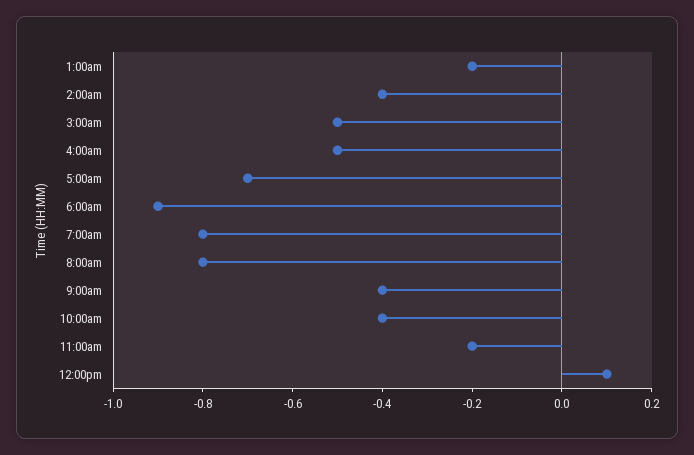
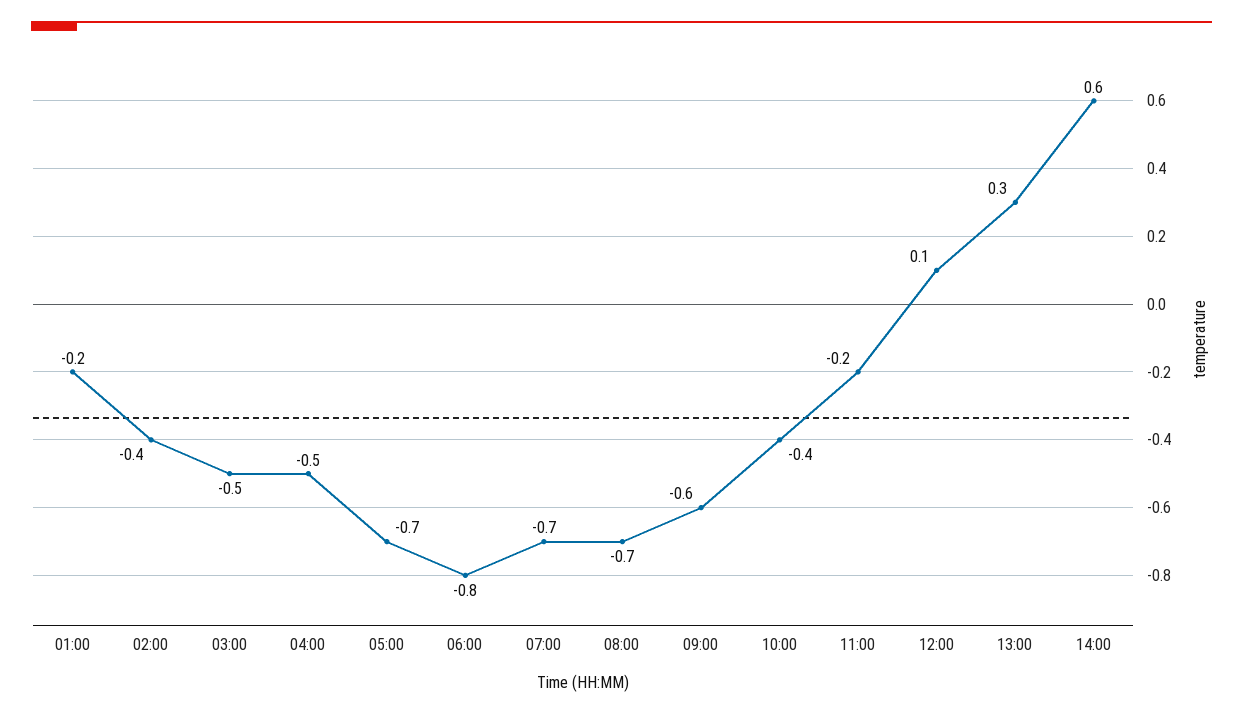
6:00am: -0.9 -> -0.8
7:00am: -0.8 -> -0.7
8:00am: -0.8 -> -0.7
9:00am: -0.4 -> -0.6
13:00: none -> 0.3
14:00: none -> 0.6

